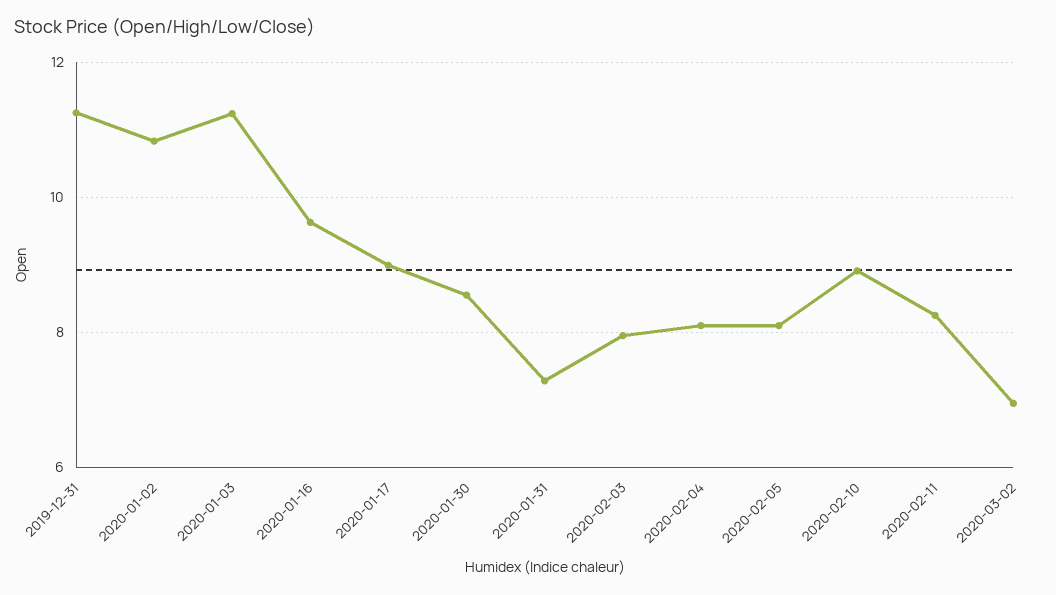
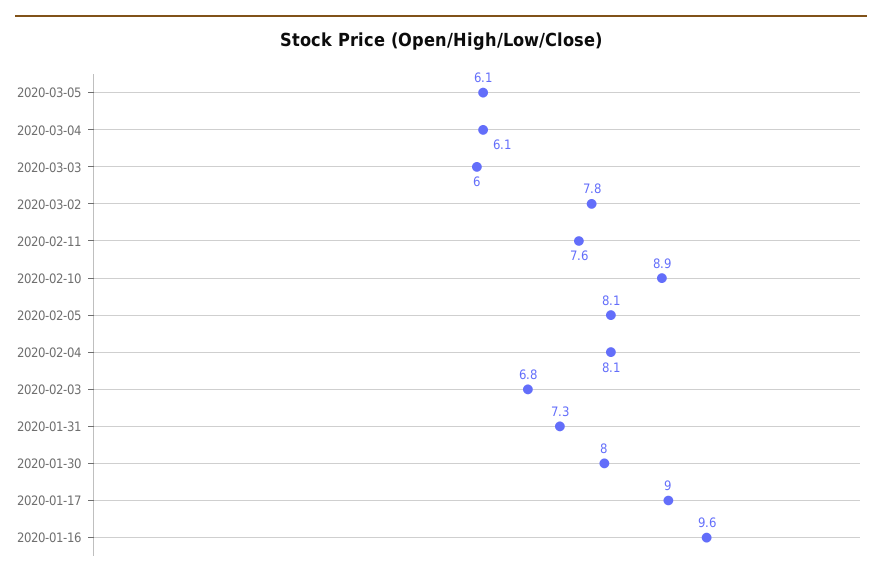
2019-12-31: 11.2 -> none
2020-01-02: 10.8 -> none
2020-01-03: 11.2 -> none
2020-01-30: 8.6 -> 8
2020-02-03: 8 -> 6.8
2020-02-11: 8.2 -> 7.6
2020-03-02: 7 -> 7.8
2020-03-05: none -> 6.1
2020-03-04: none -> 6.1
2020-03-03: none -> 6

